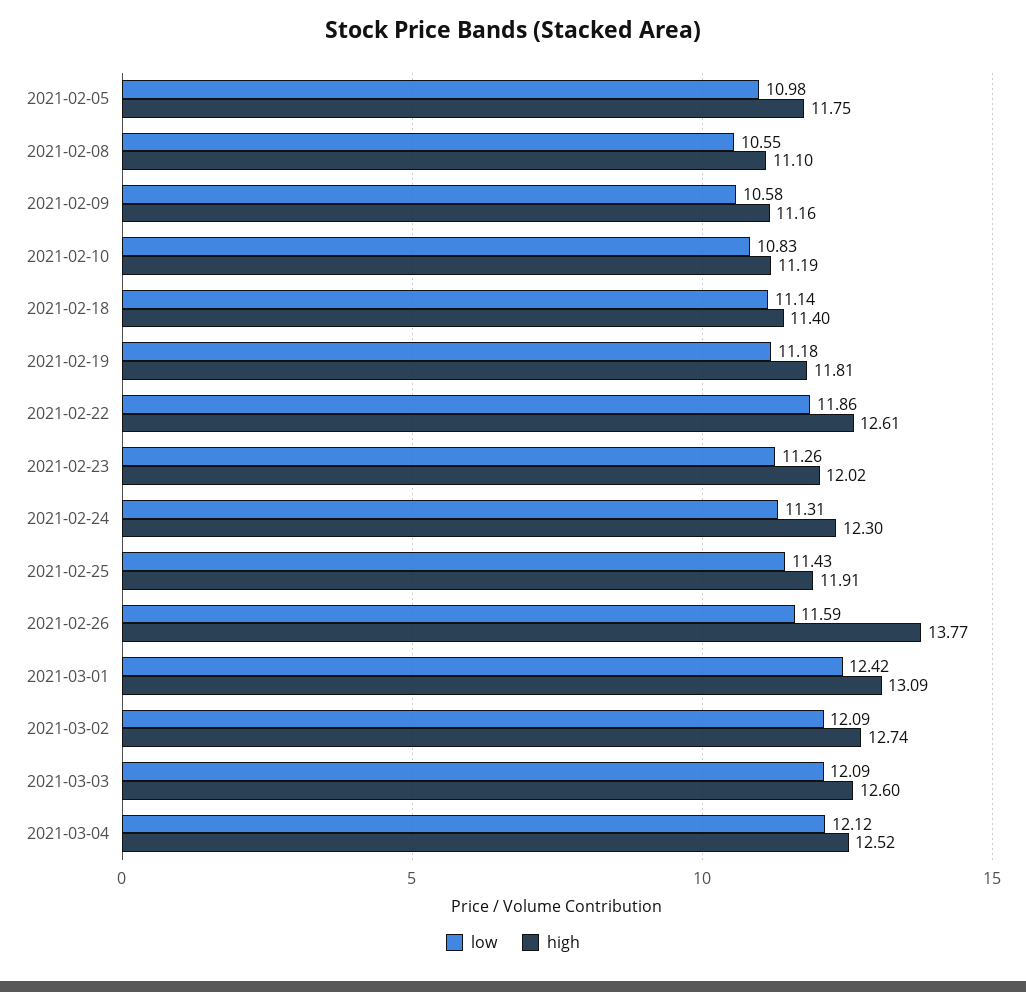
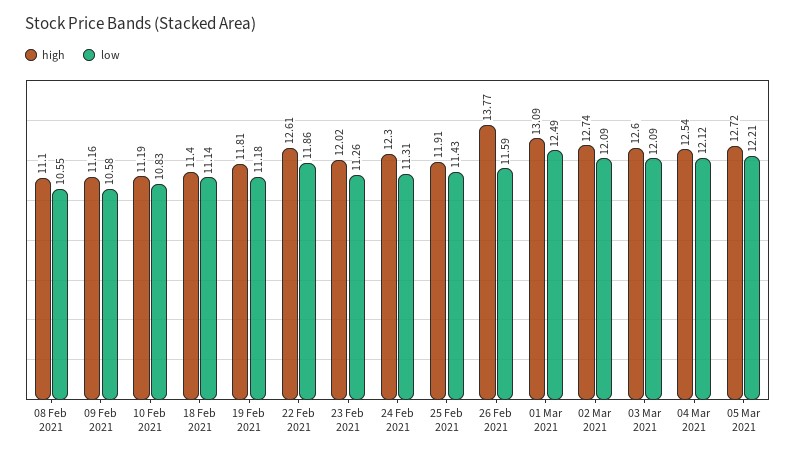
low, 2021-02-05: 10.98 -> none
high, 2021-02-05: 11.75 -> none
low, 2021-03-01: 12.42 -> 12.49
high, 2021-03-04: 12.52 -> 12.54
high, 05 Mar 2021: none -> 12.72
low, 05 Mar 2021: none -> 12.21

